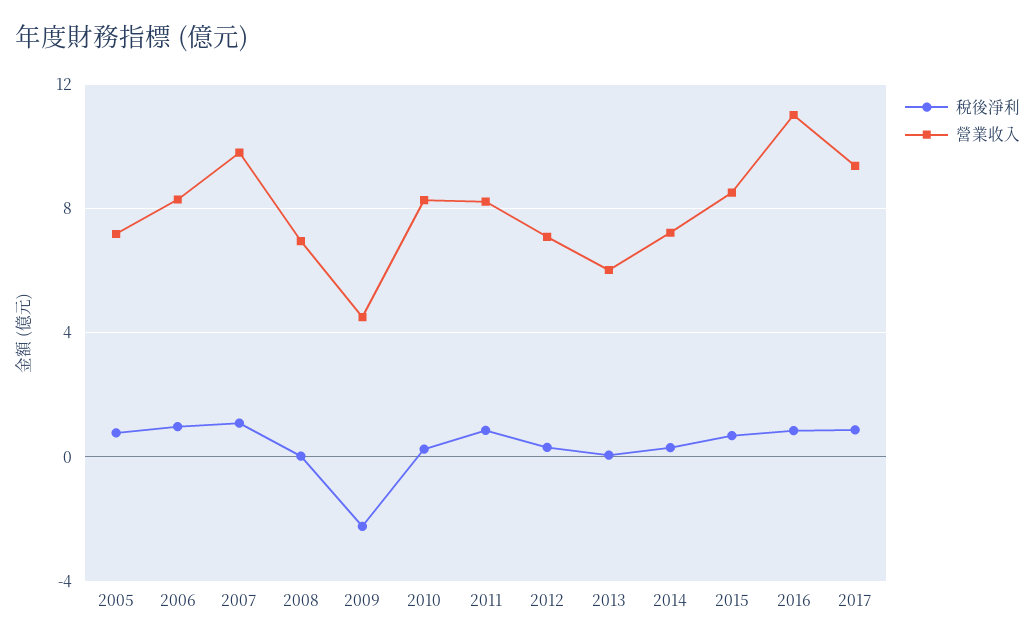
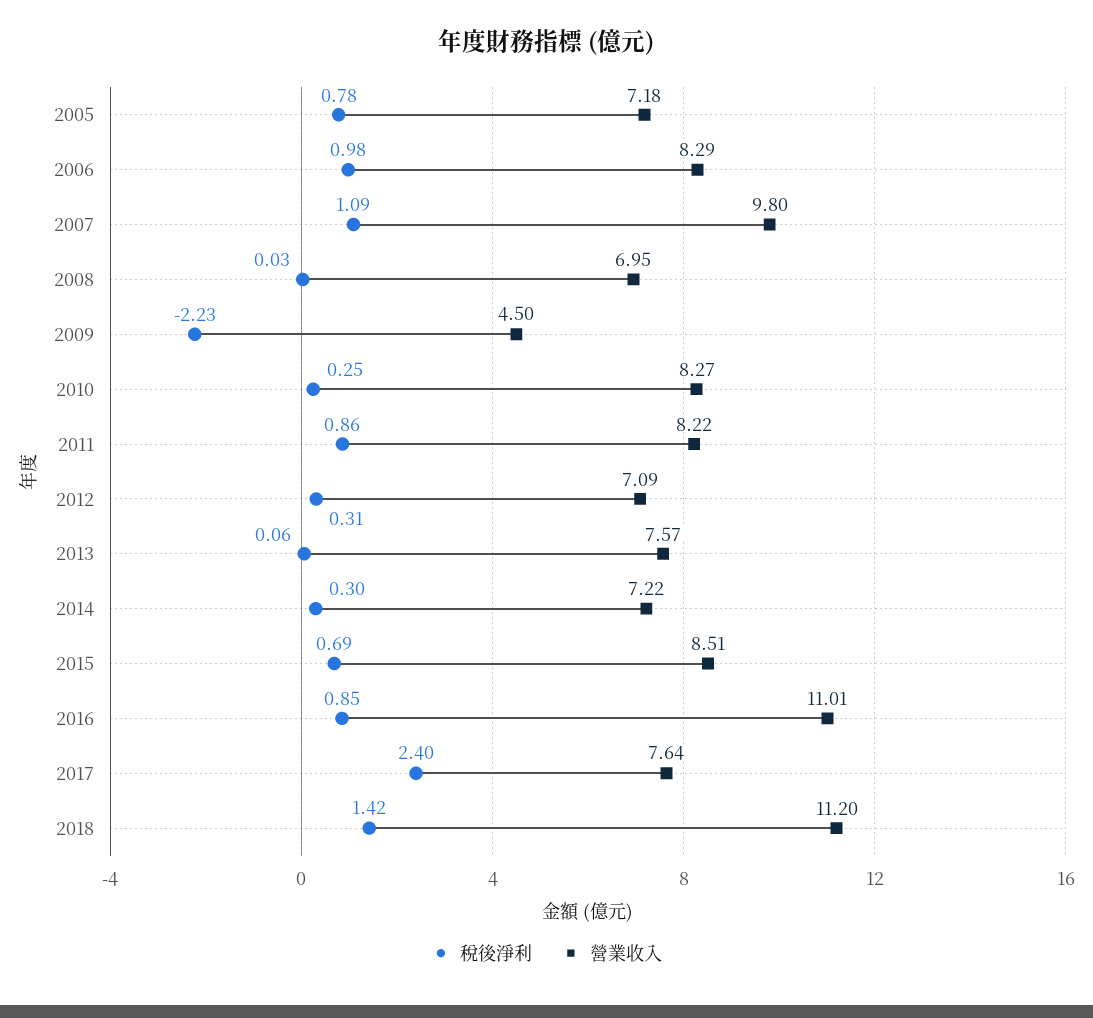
營業收入, 2013: 6 -> 7.57
稅後淨利, 2017: 1 -> 2.4
營業收入, 2017: 9.5 -> 7.64
稅後淨利, 2018: none -> 1.42
營業收入, 2018: none -> 11.2

